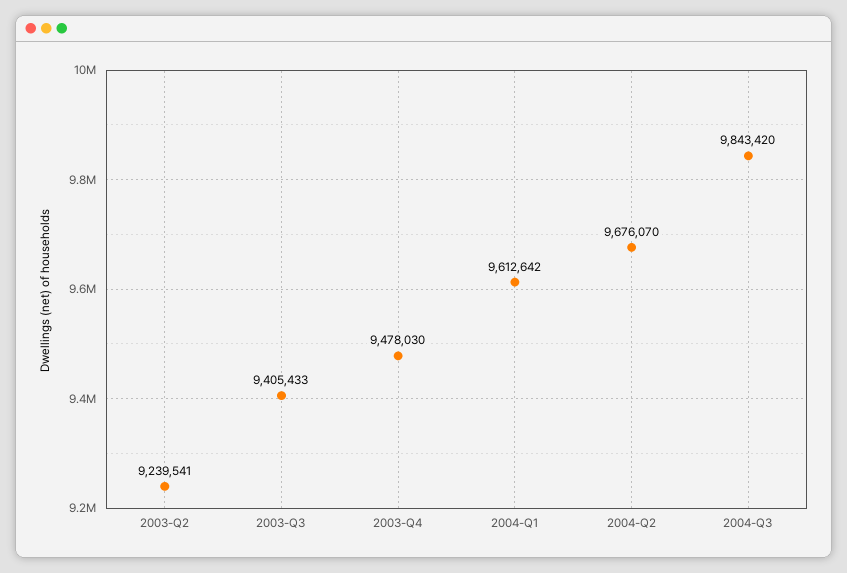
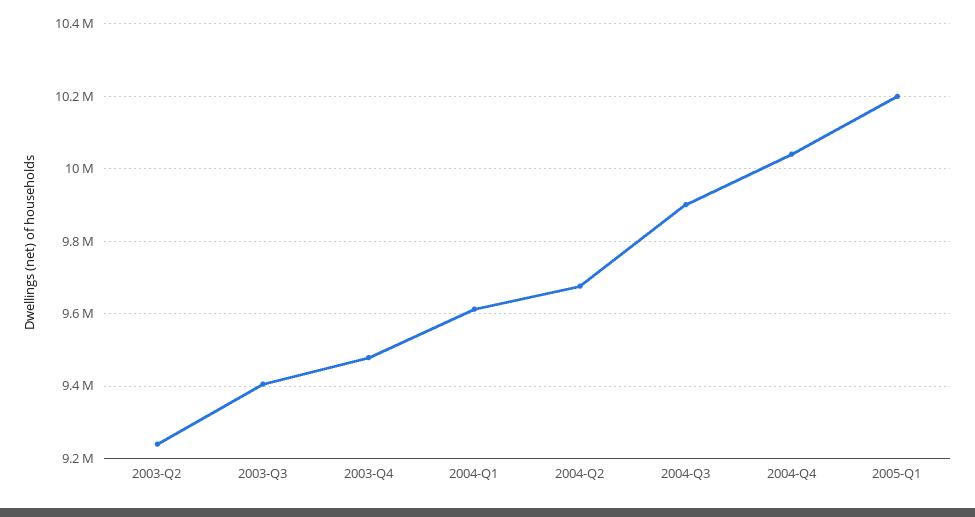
2004-Q3: 9843420 -> 9900000
2004-Q4: none -> 10040000
2005-Q1: none -> 10200000

